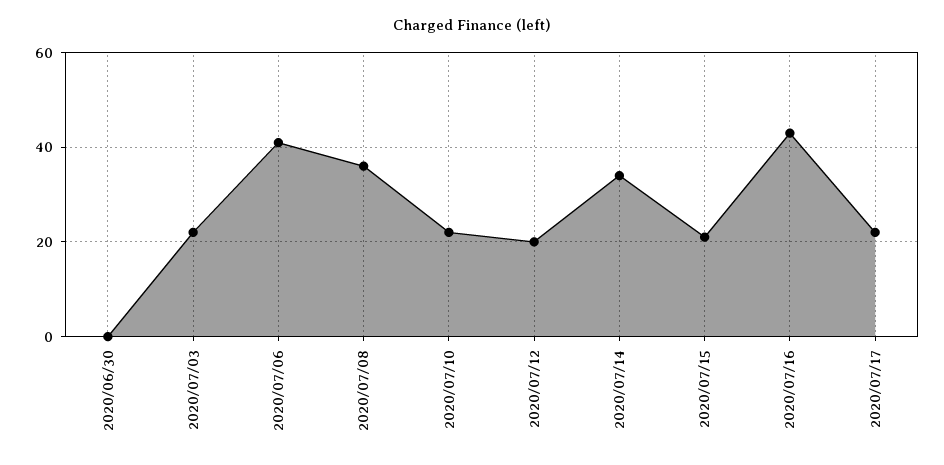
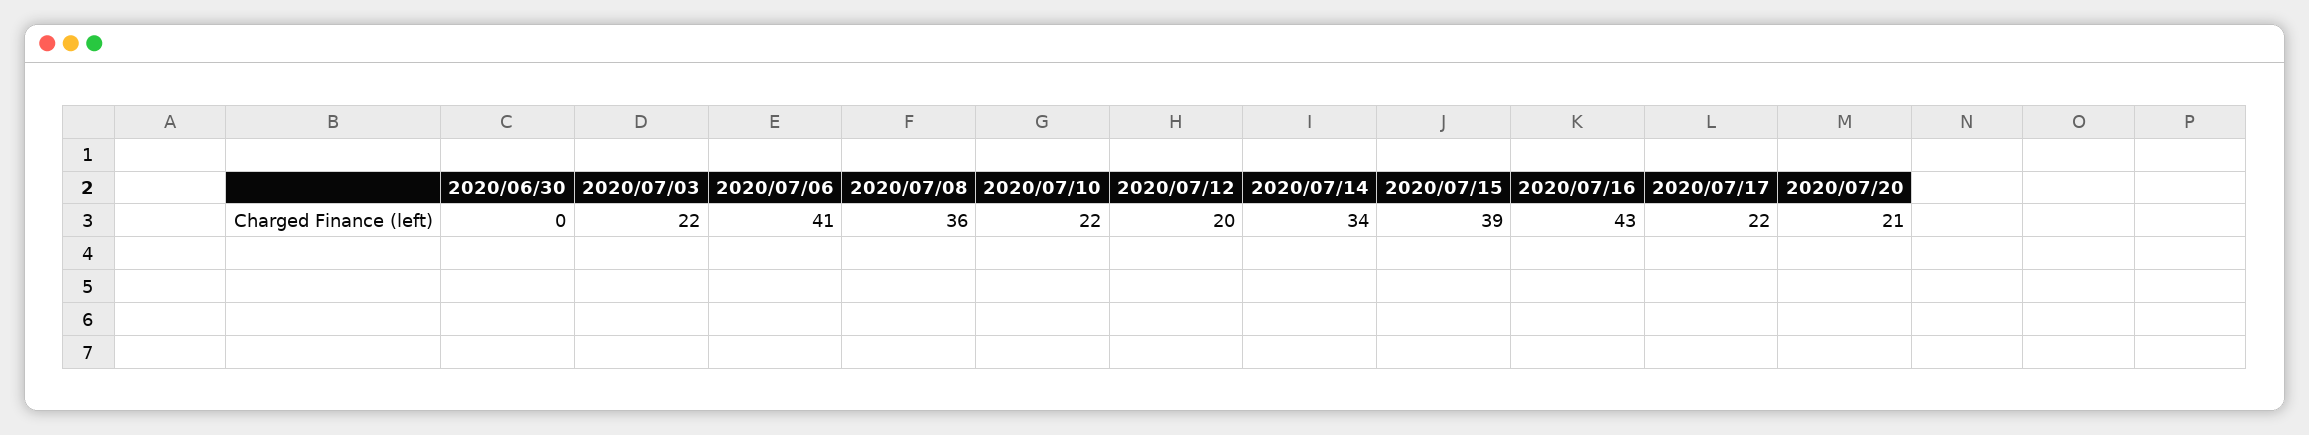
2020/07/15: 20 -> 39
2020/07/20: none -> 21

